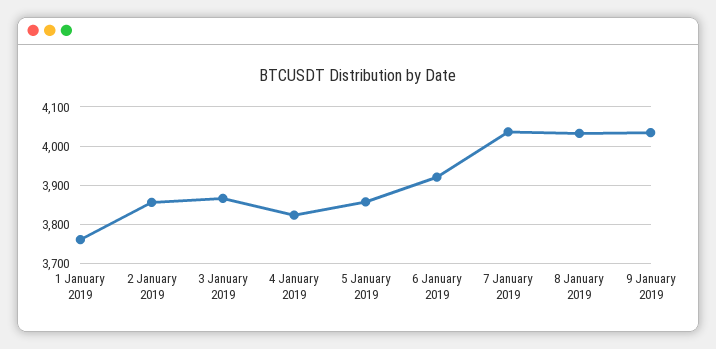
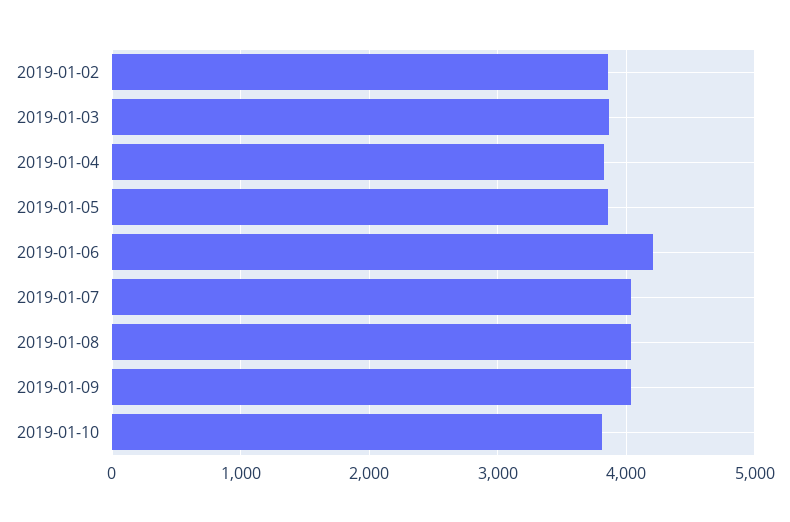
1 January 2019: 3760 -> none
6 January 2019: 3920 -> 4200
2019-01-10: none -> 3800

